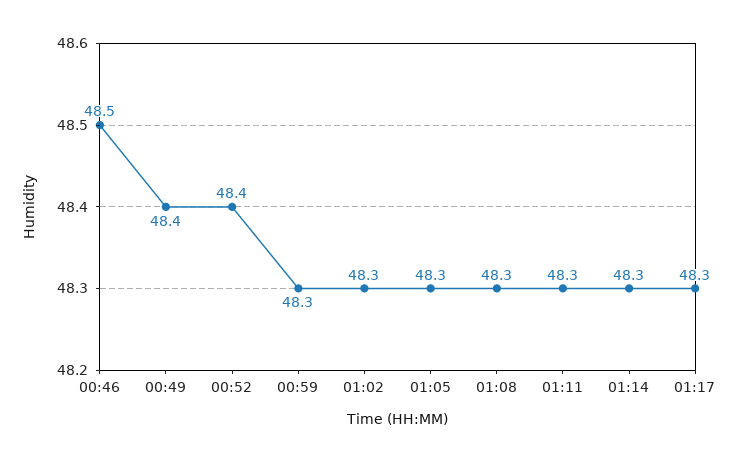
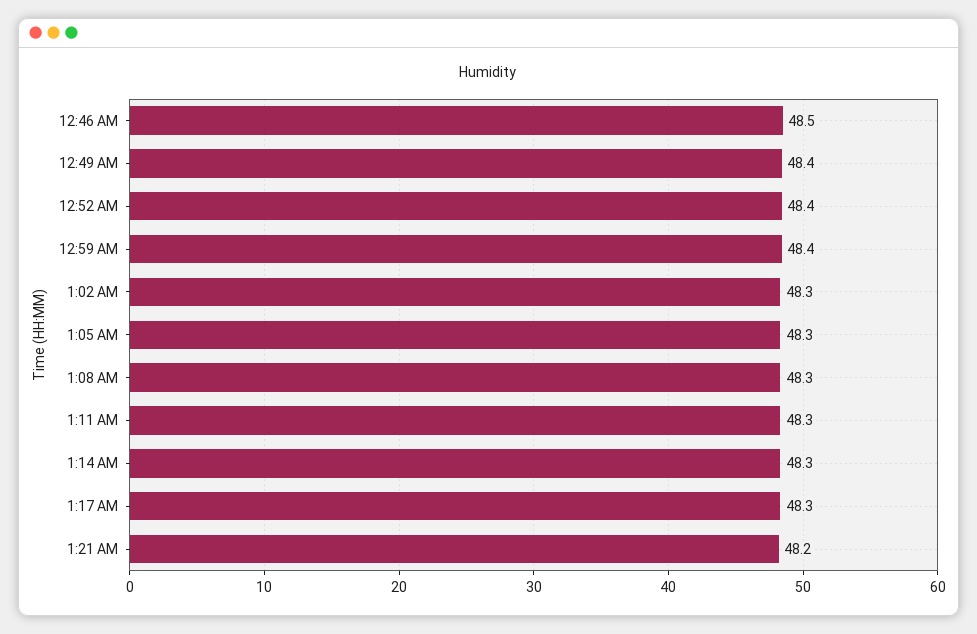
00:59: 48.3 -> 48.4
1:21 AM: none -> 48.2

